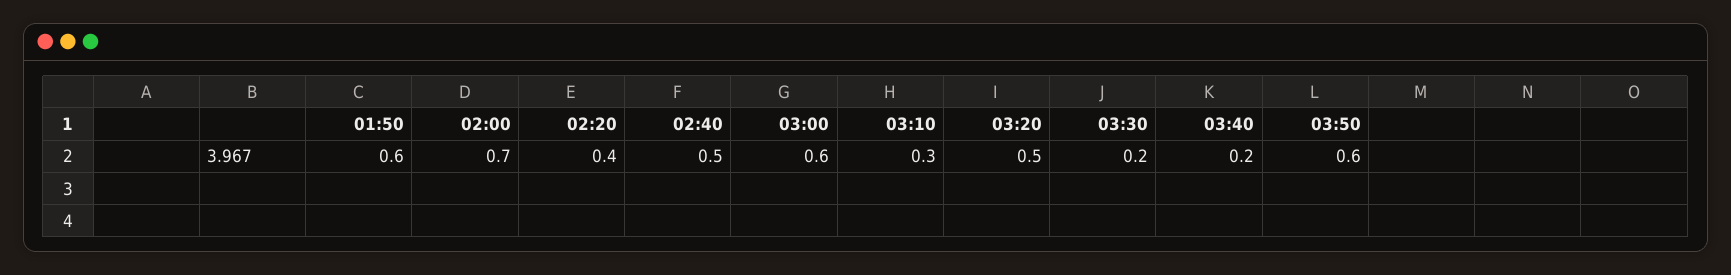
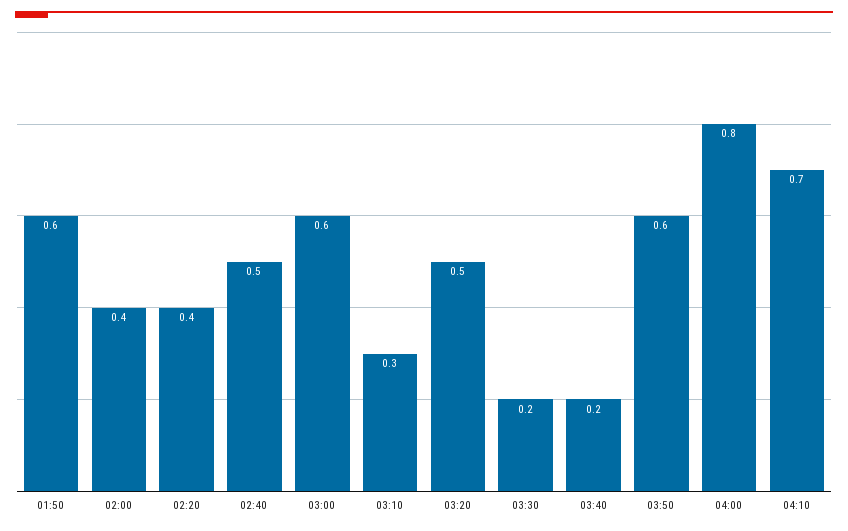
02:00: 0.7 -> 0.4
04:00: none -> 0.8
04:10: none -> 0.7

